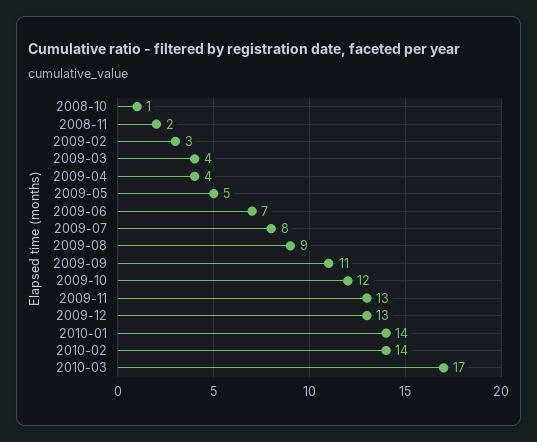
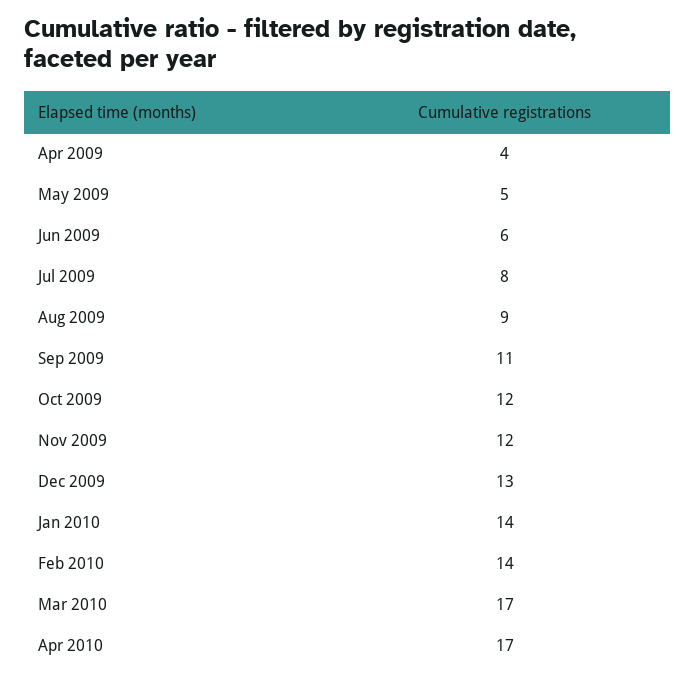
2008-10: 1 -> none
2008-11: 2 -> none
2009-02: 3 -> none
2009-03: 4 -> none
2009-06: 7 -> 6
2009-11: 13 -> 12
Apr 2010: none -> 17

